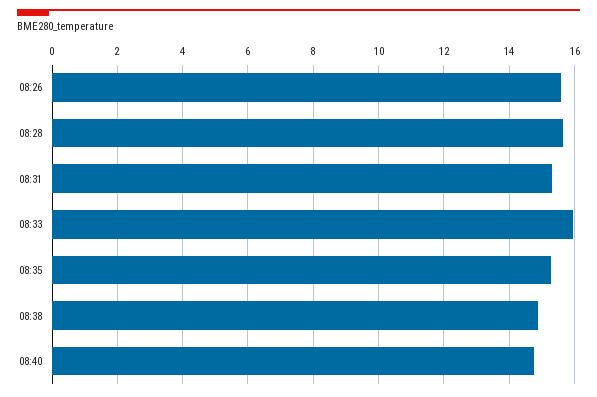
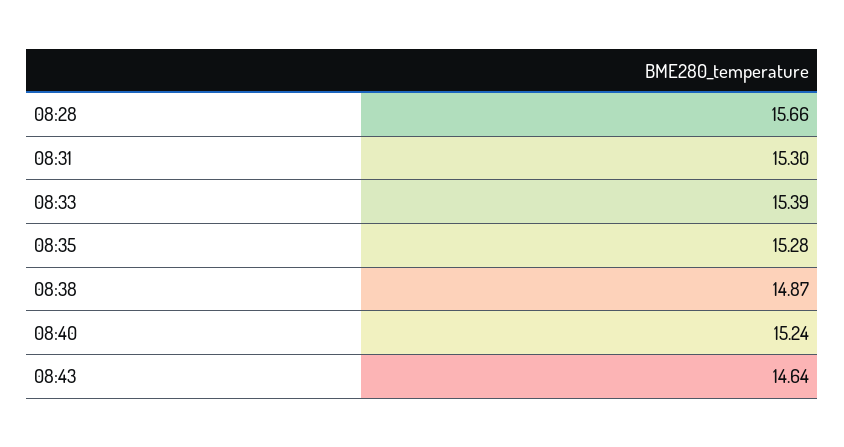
08:26: 15.6 -> none
08:33: 16 -> 15.39
08:40: 14.8 -> 15.24
08:43: none -> 14.64

